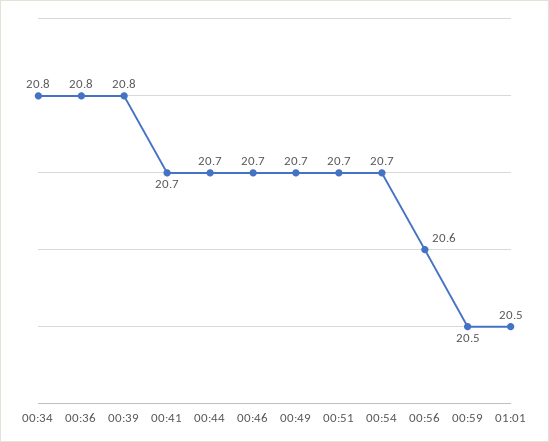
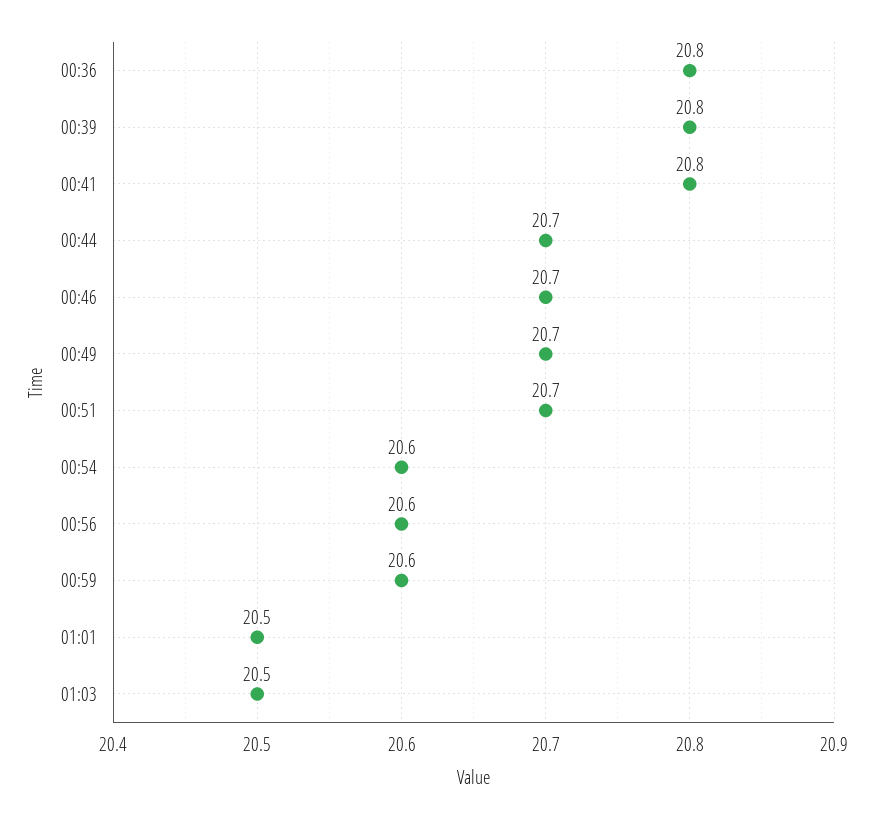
00:34: 20.8 -> none
00:41: 20.7 -> 20.8
00:54: 20.7 -> 20.6
00:59: 20.5 -> 20.6
01:03: none -> 20.5

